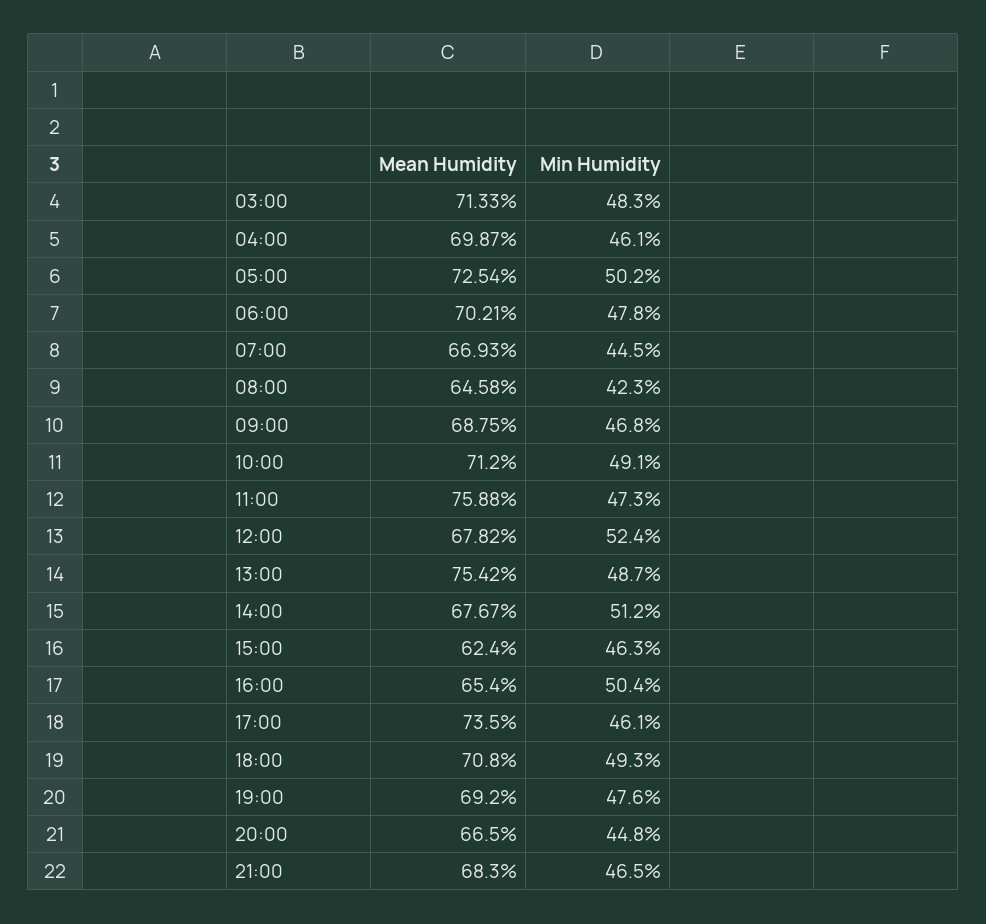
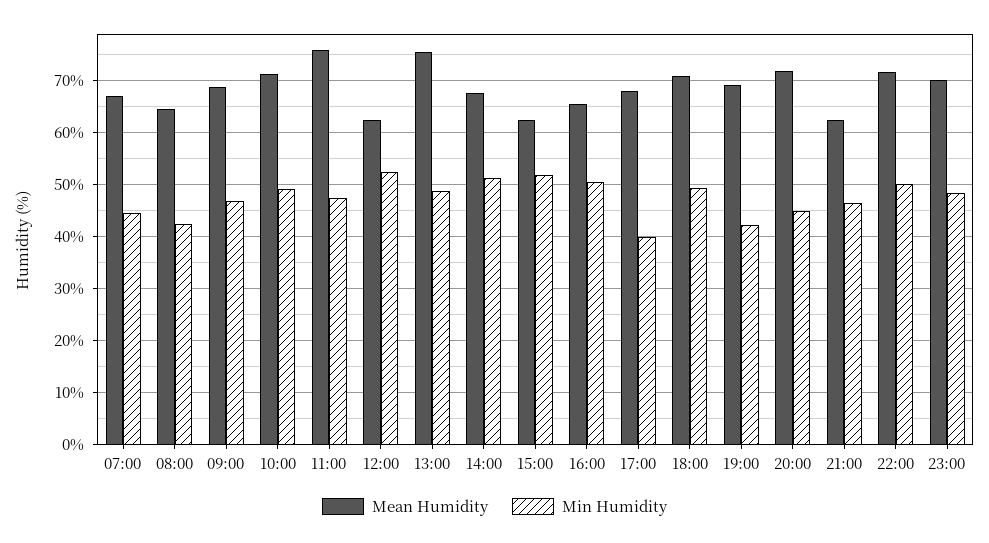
Mean Humidity, 03:00: 71.33 -> none
Min Humidity, 03:00: 48.3 -> none
Mean Humidity, 04:00: 69.87 -> none
Min Humidity, 04:00: 46.1 -> none
Mean Humidity, 05:00: 72.54 -> none
Min Humidity, 05:00: 50.2 -> none
Mean Humidity, 06:00: 70.21 -> none
Min Humidity, 06:00: 47.8 -> none
Mean Humidity, 12:00: 67.82 -> 62
Min Humidity, 15:00: 46.3 -> 52
Mean Humidity, 17:00: 73.5 -> 68
Min Humidity, 17:00: 46.1 -> 40
Min Humidity, 19:00: 47.6 -> 42
Mean Humidity, 20:00: 66.5 -> 72
Mean Humidity, 21:00: 68.3 -> 62
Mean Humidity, 22:00: none -> 72
Min Humidity, 22:00: none -> 50
Mean Humidity, 23:00: none -> 70
Min Humidity, 23:00: none -> 48

